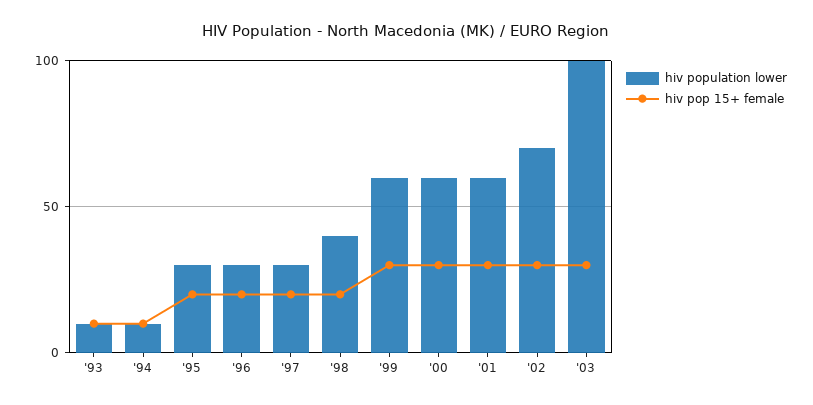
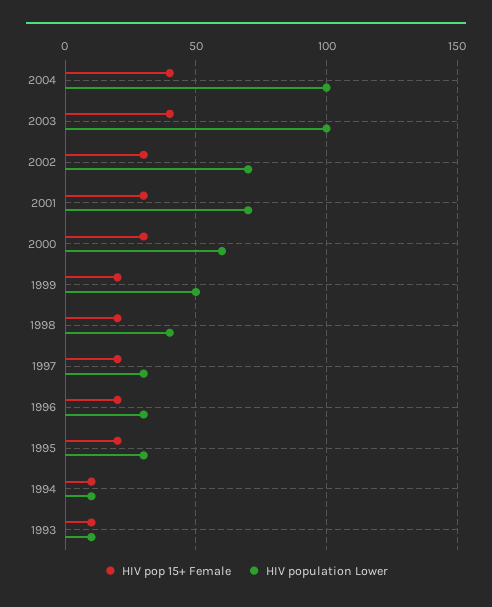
hiv population lower, '99: 60 -> 50
hiv pop 15+ female, '99: 30 -> 20
hiv population lower, '01: 60 -> 70
hiv pop 15+ female, '03: 30 -> 40
hiv pop 15+ female, 2004: none -> 40
hiv population lower, 2004: none -> 100

